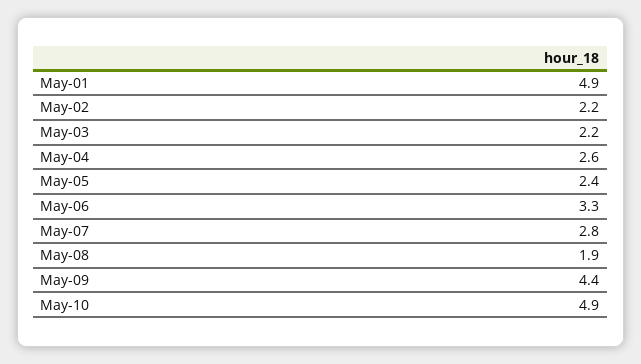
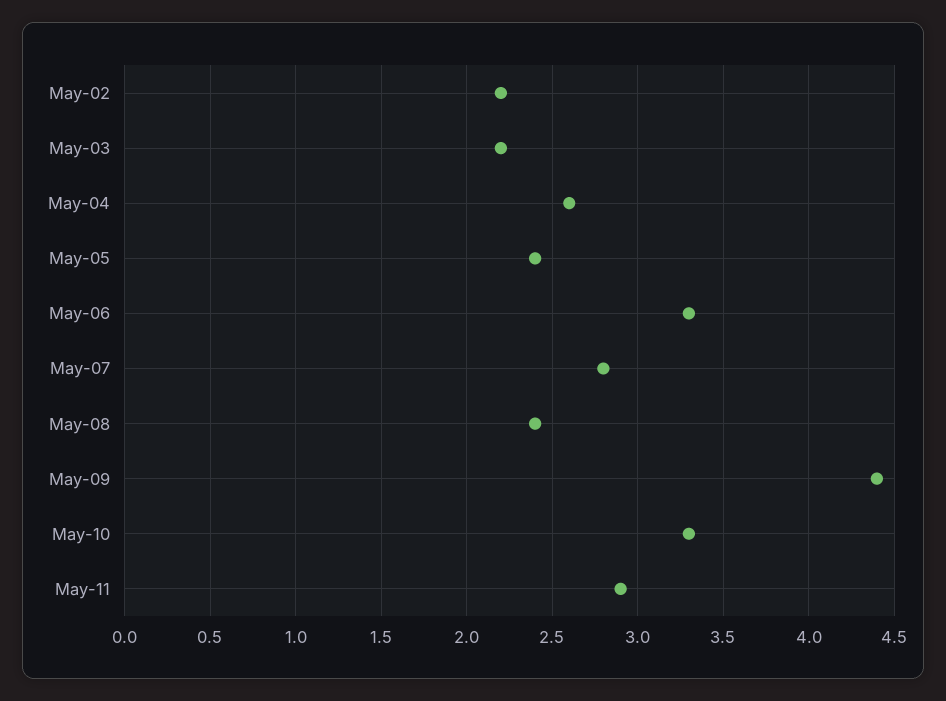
May-01: 4.9 -> none
May-08: 1.9 -> 2.4
May-10: 4.9 -> 3.3
May-11: none -> 2.9

